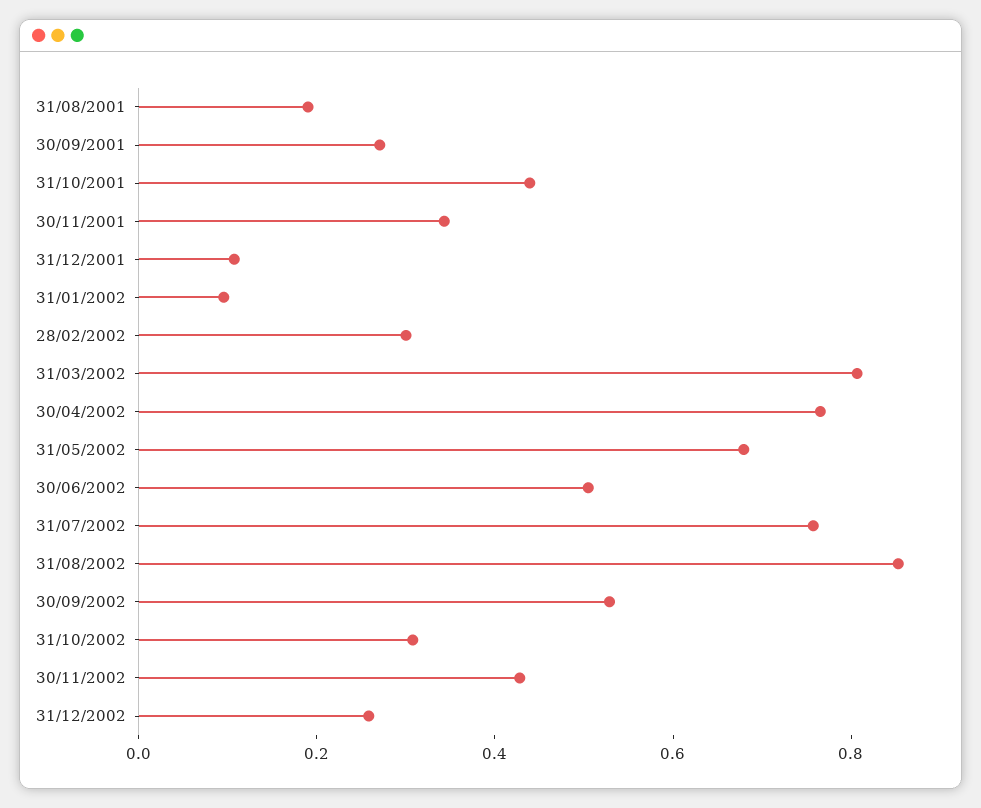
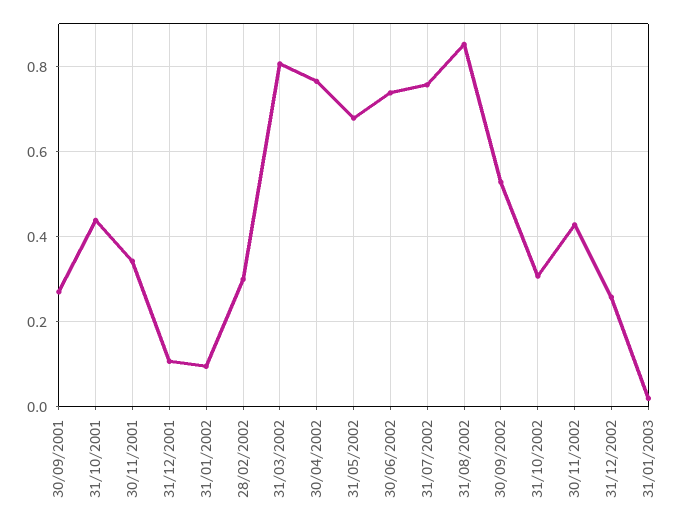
31/08/2001: 0.2 -> none
30/06/2002: 0.5 -> 0.74
31/01/2003: none -> 0.02

